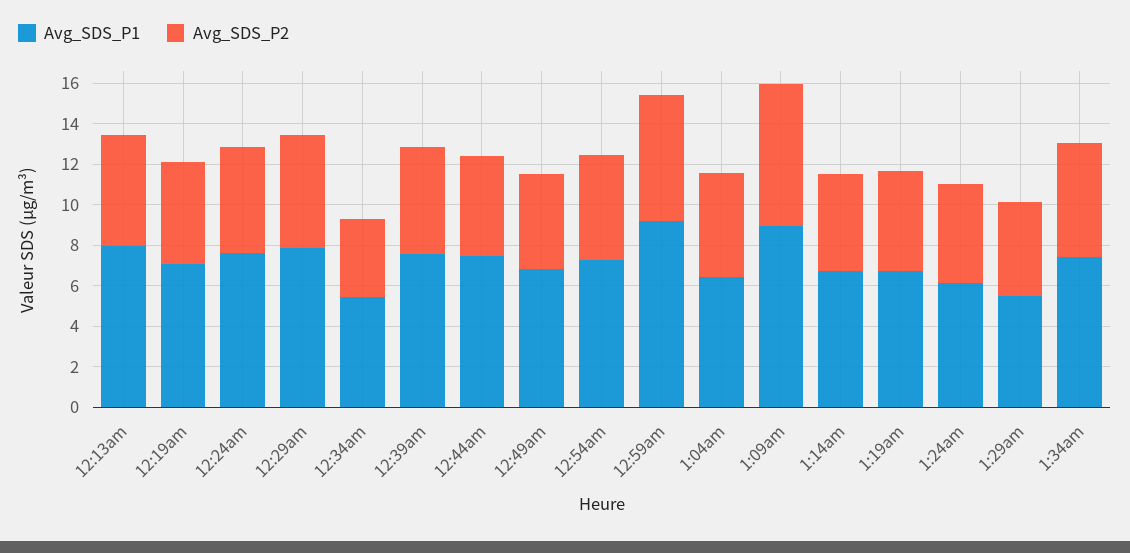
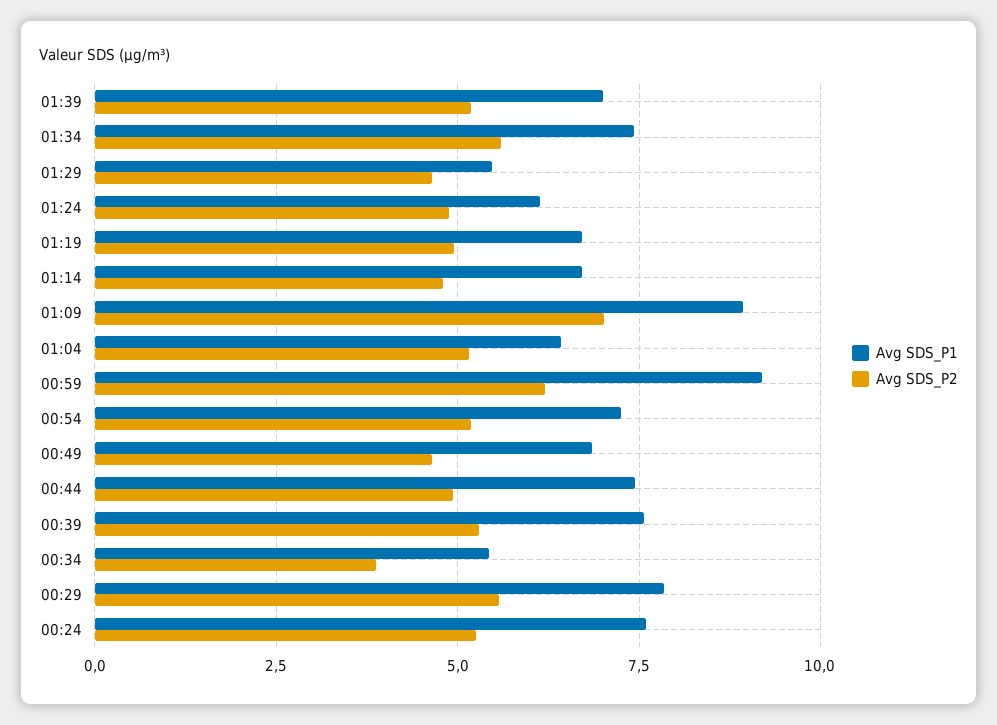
Avg_SDS_P1, 12:13am: 8 -> none
Avg_SDS_P2, 12:13am: 5.5 -> none
Avg_SDS_P1, 12:19am: 7 -> none
Avg_SDS_P2, 12:19am: 5 -> none
Avg_SDS_P1, 01:39: none -> 7
Avg_SDS_P2, 01:39: none -> 5.25

